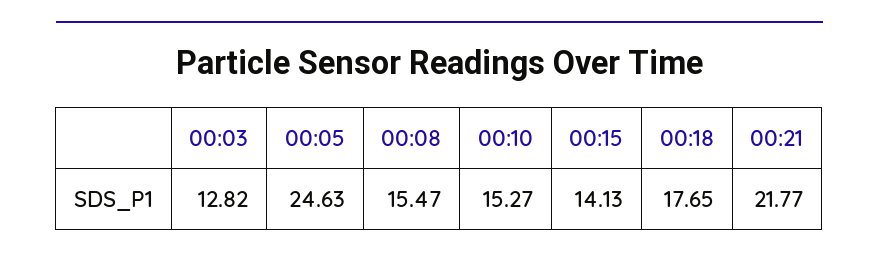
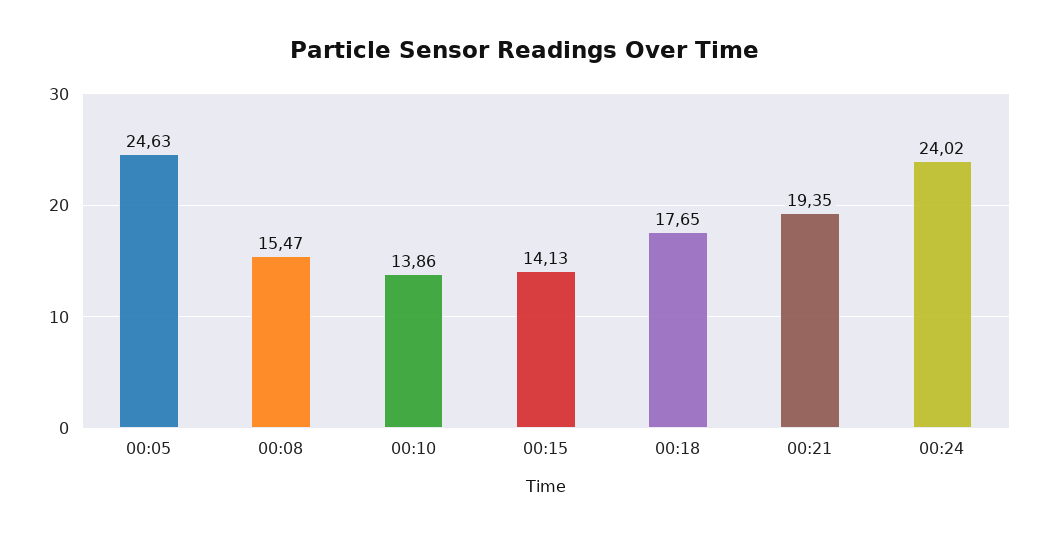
00:03: 12.82 -> none
00:10: 15.27 -> 13.86
00:21: 21.77 -> 19.35
00:24: none -> 24.02

